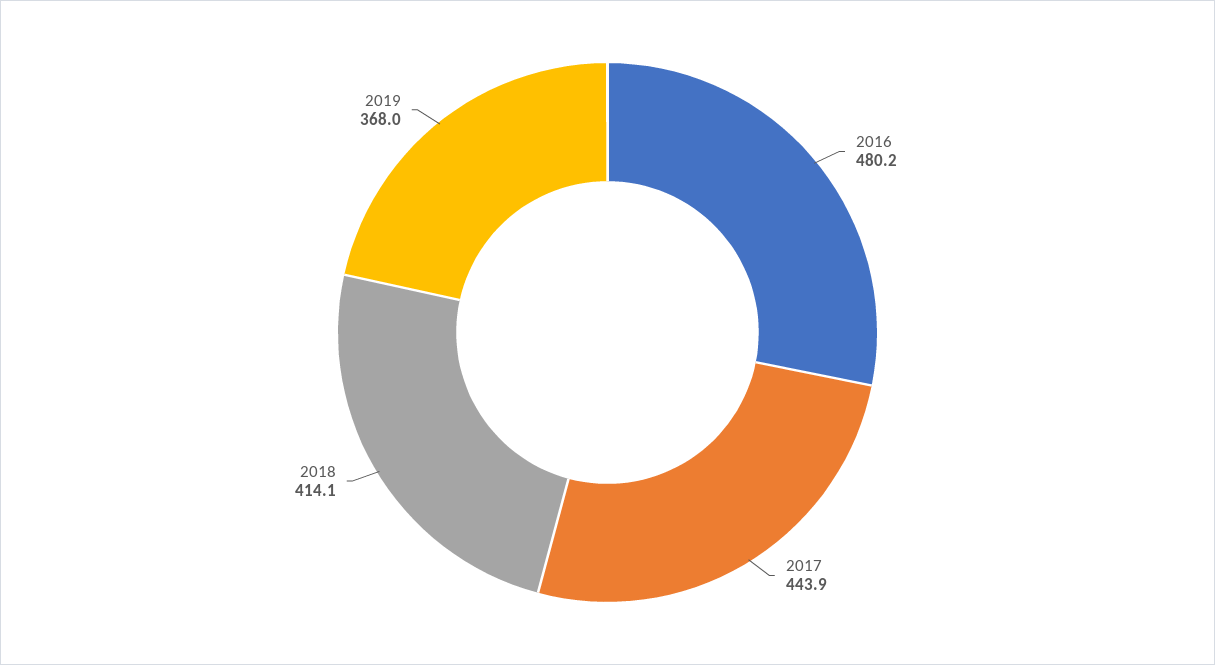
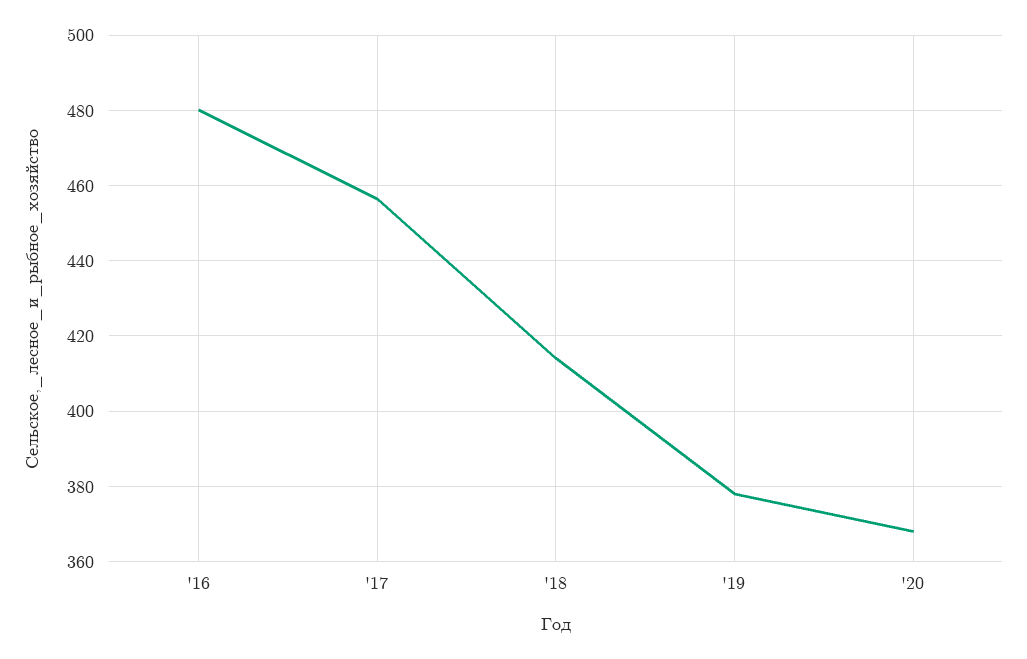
2017: 443.9 -> 456
2019: 368 -> 378
'20: none -> 368

